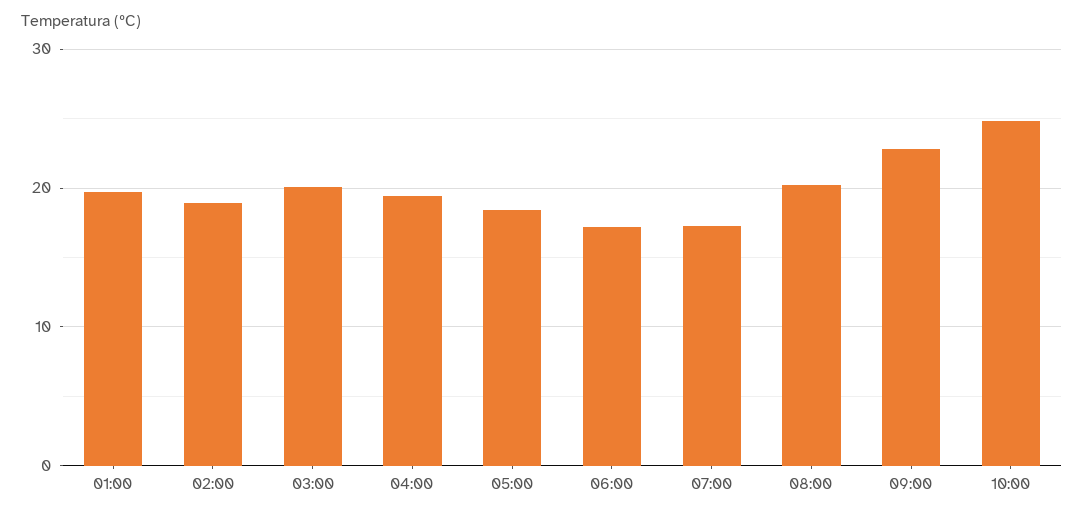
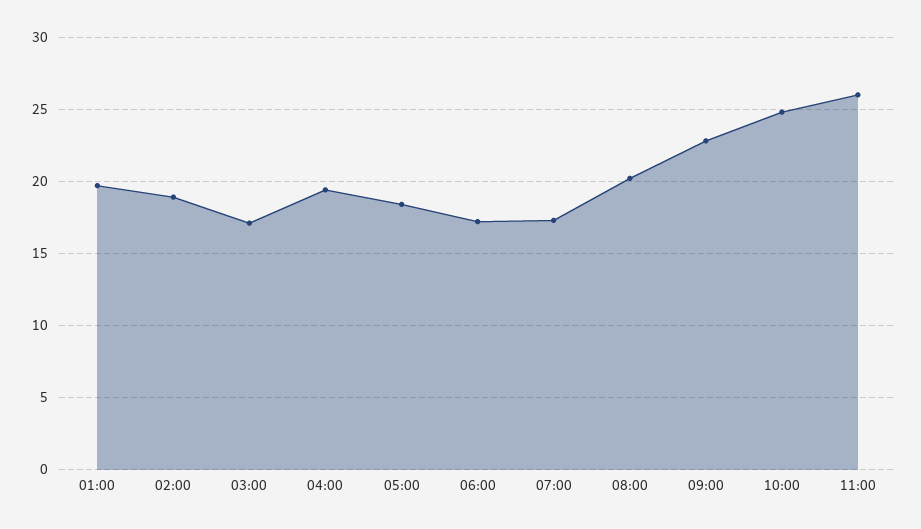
03:00: 20 -> 17
11:00: none -> 26

